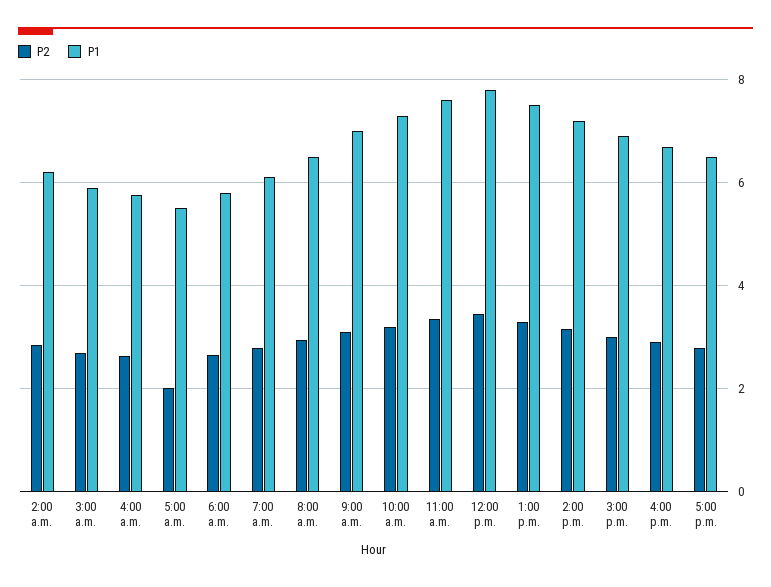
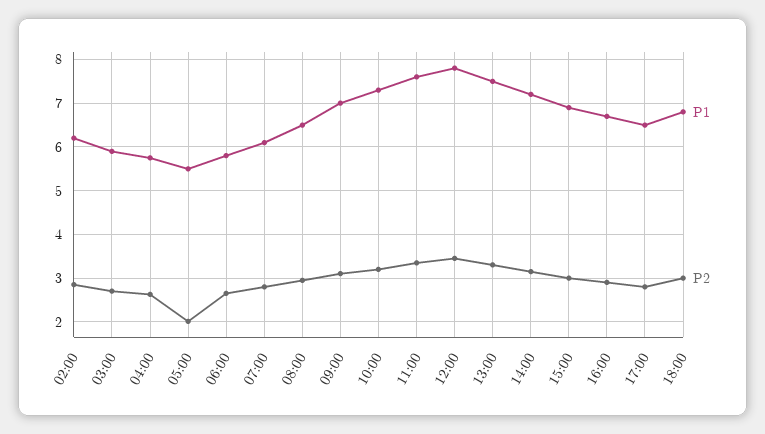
P1, 18:00: none -> 6.8
P2, 18:00: none -> 3

